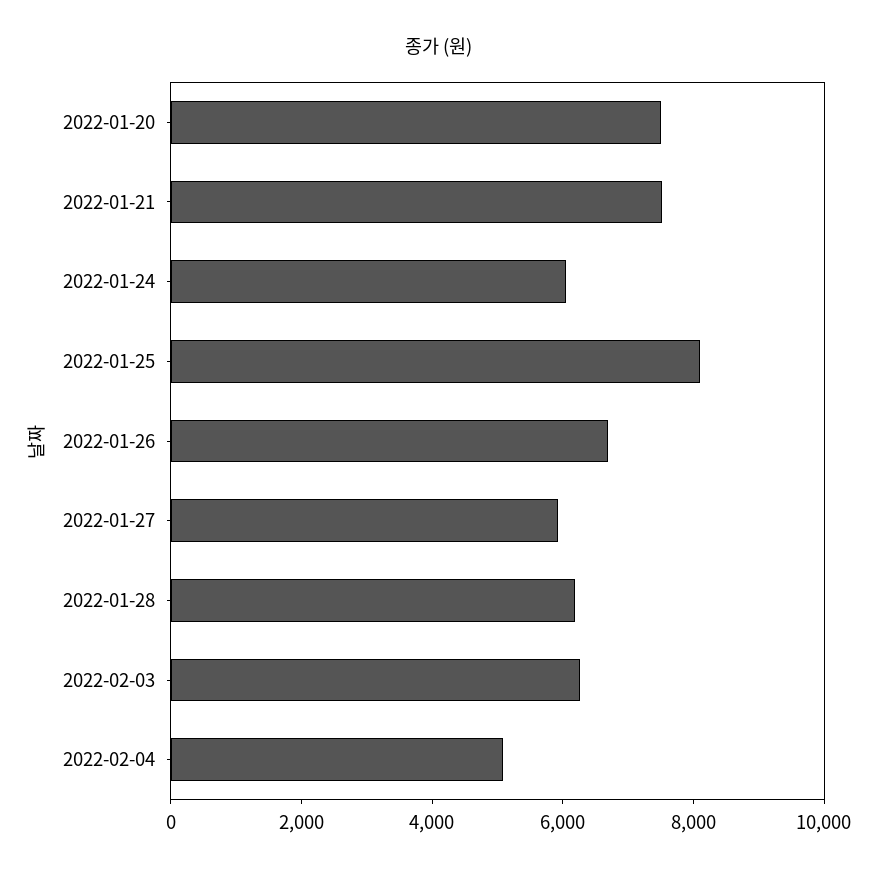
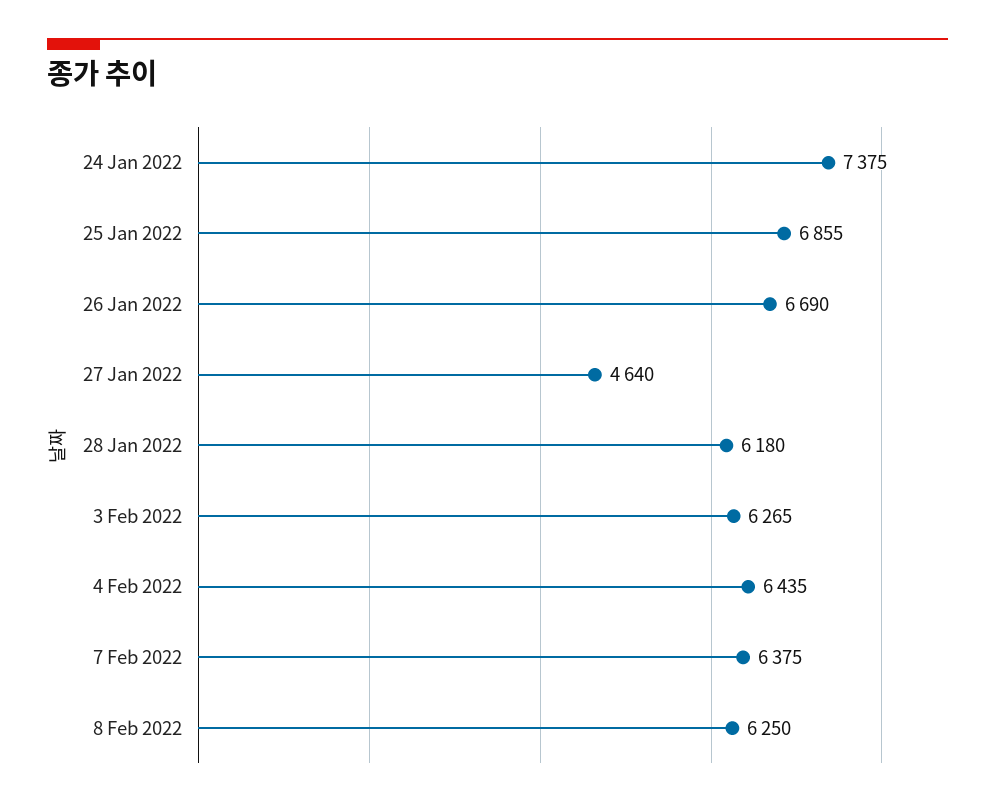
2022-01-20: 7500 -> none
2022-01-21: 7500 -> none
2022-01-24: 6000 -> 7375
2022-01-25: 8000 -> 6855
2022-01-27: 6000 -> 4640
2022-02-04: 5000 -> 6435
7 Feb 2022: none -> 6375
8 Feb 2022: none -> 6250

